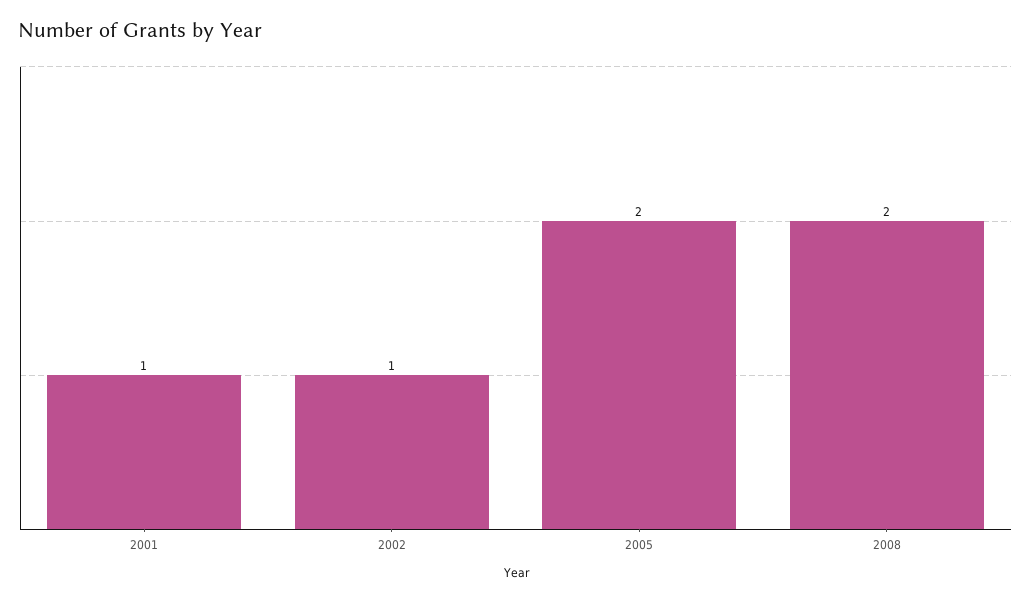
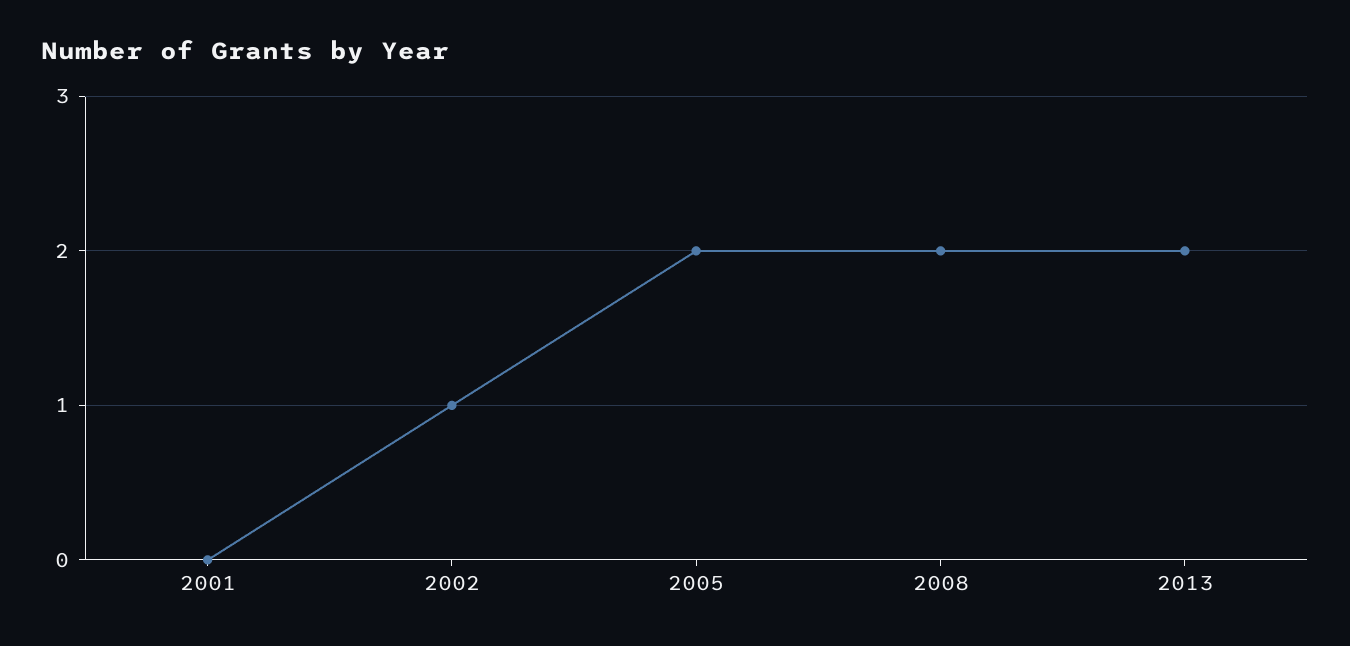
2001: 1 -> 0
2013: none -> 2

